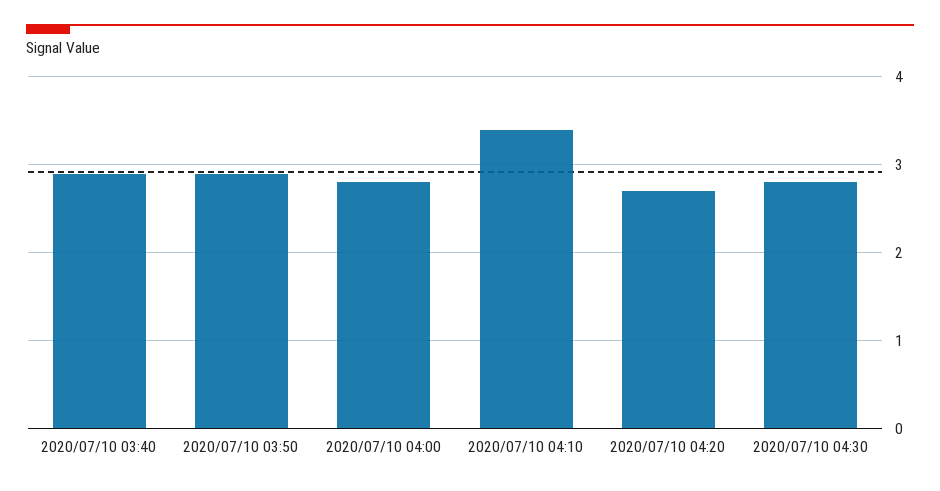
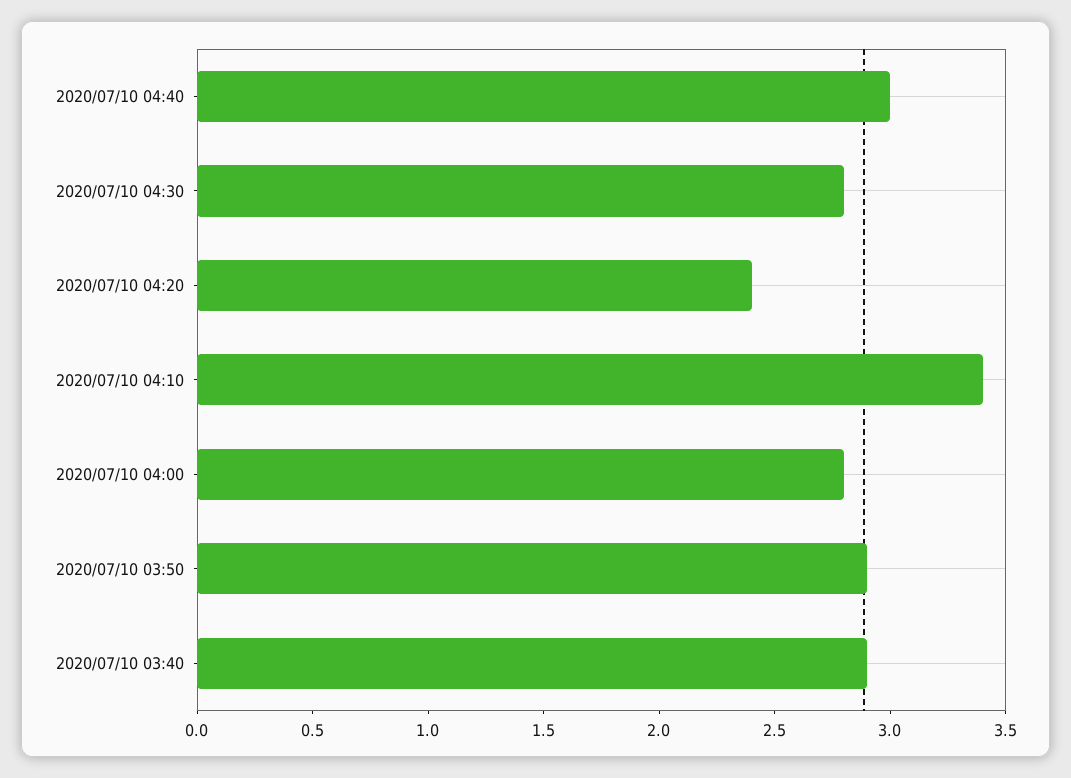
2020/07/10 04:20: 2.7 -> 2.4
2020/07/10 04:40: none -> 3

